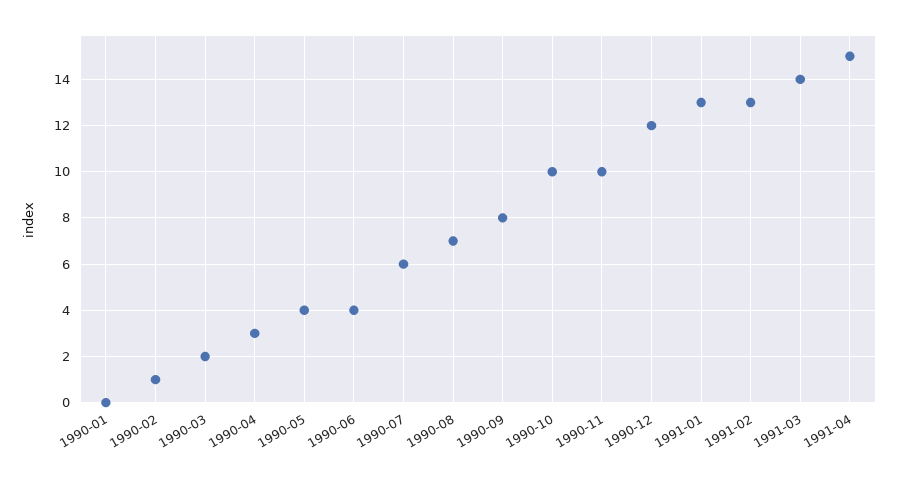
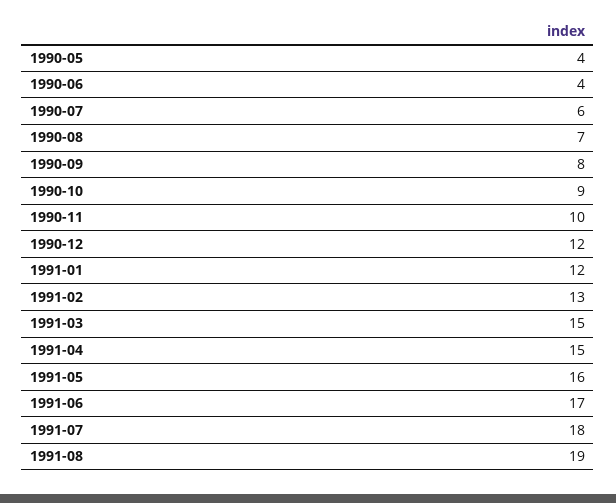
1990-01: 0 -> none
1990-02: 1 -> none
1990-03: 2 -> none
1990-04: 3 -> none
1990-10: 10 -> 9
1991-01: 13 -> 12
1991-03: 14 -> 15
1991-05: none -> 16
1991-06: none -> 17
1991-07: none -> 18
1991-08: none -> 19

